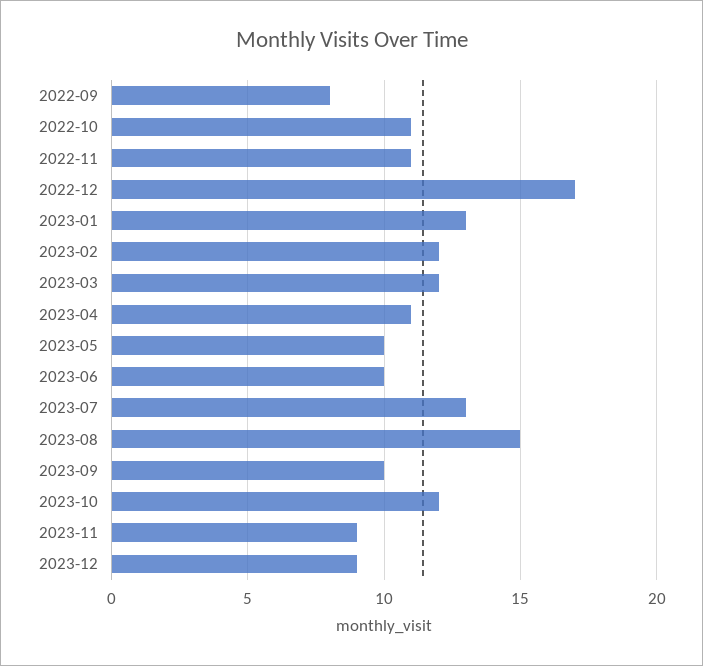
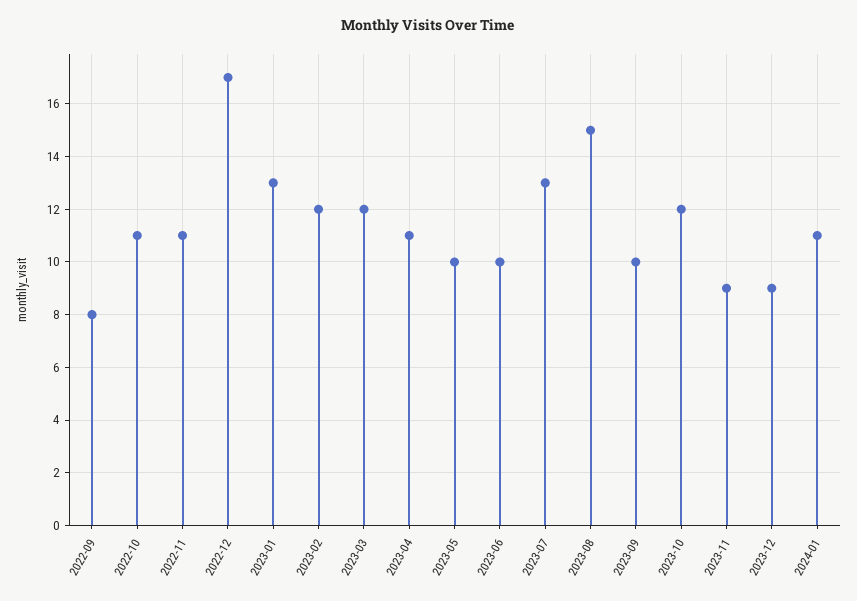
2024-01: none -> 11

